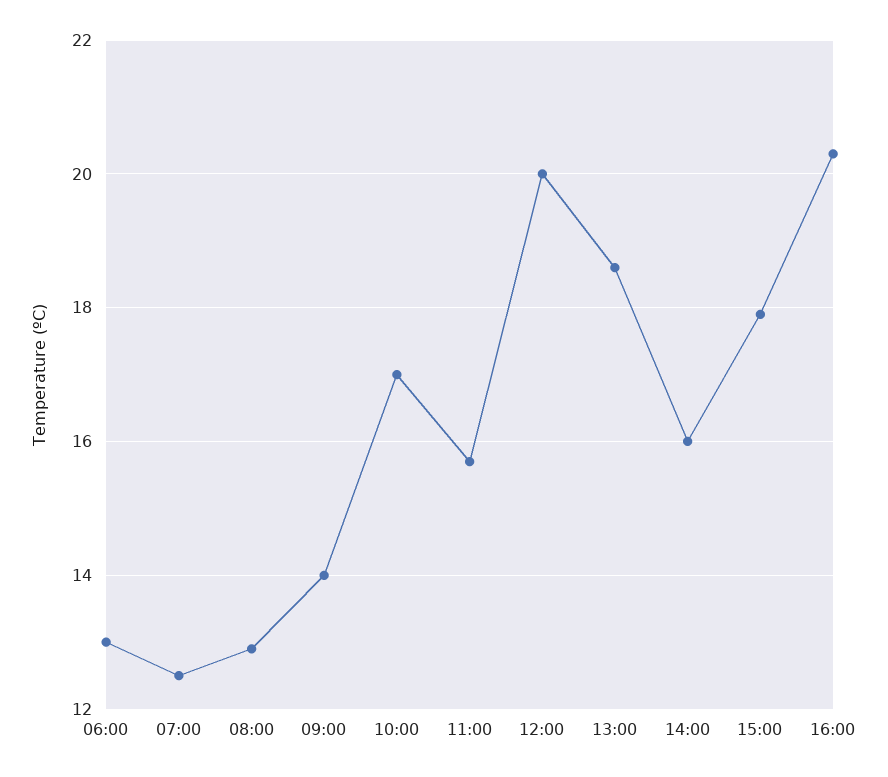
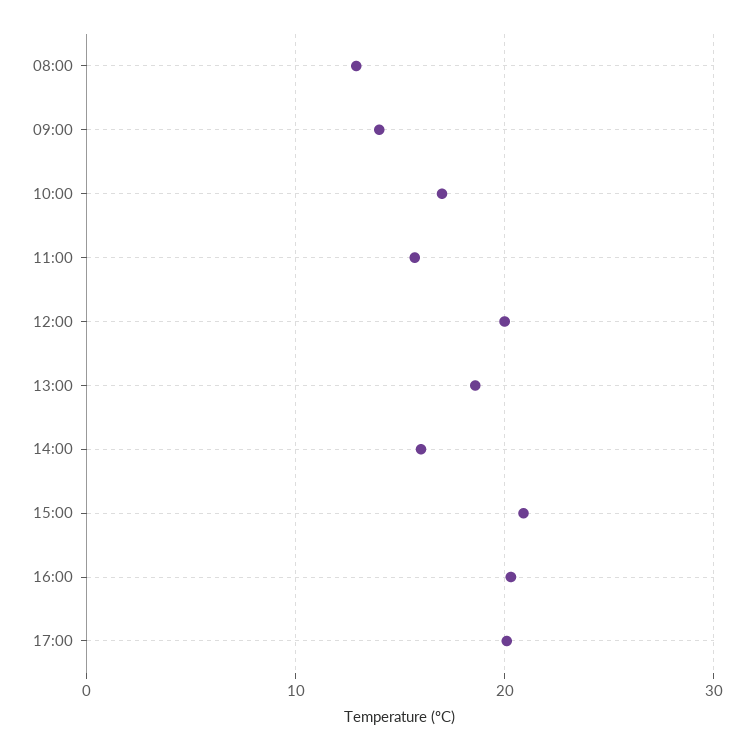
06:00: 13 -> none
07:00: 12.5 -> none
15:00: 18 -> 21
17:00: none -> 20

